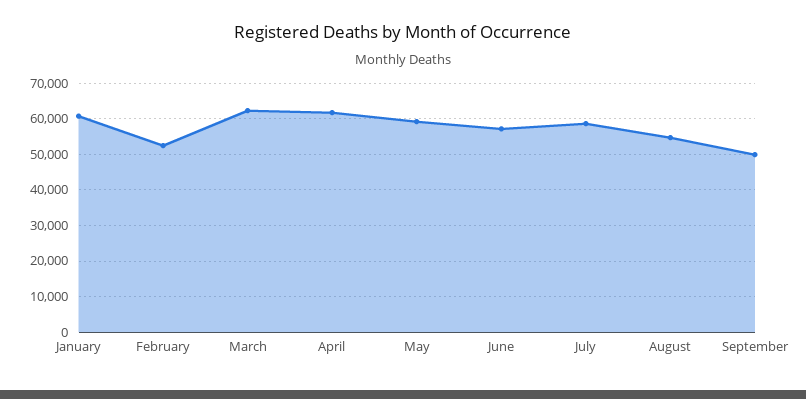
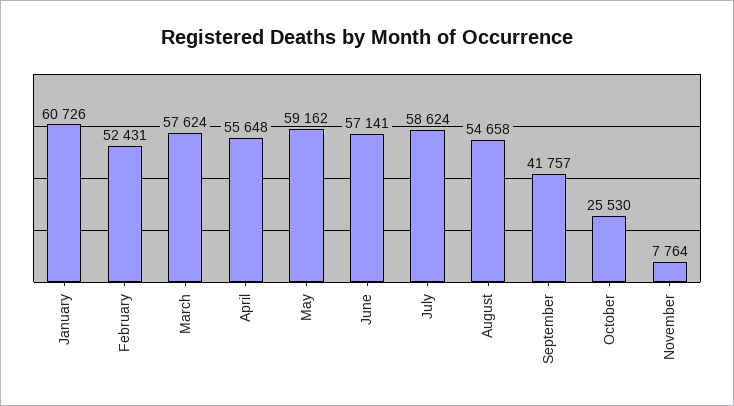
March: 62000 -> 57624
April: 62000 -> 55648
September: 50000 -> 41757
October: none -> 25530
November: none -> 7764

